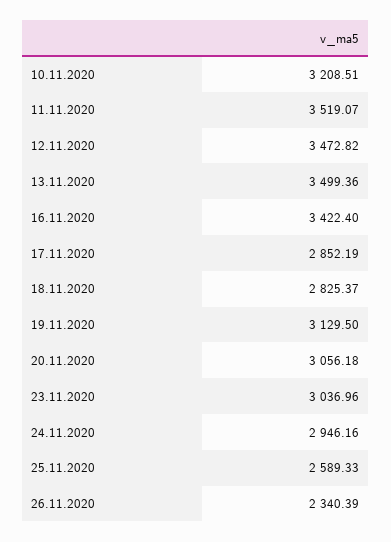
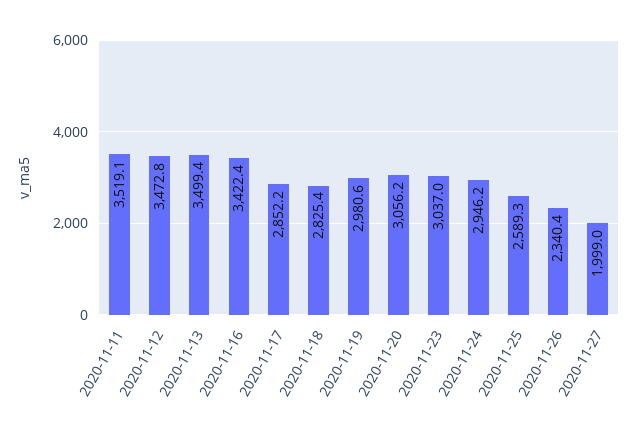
10.11.2020: 3208.51 -> none
19.11.2020: 3129.5 -> 2980.6
2020-11-27: none -> 1999

